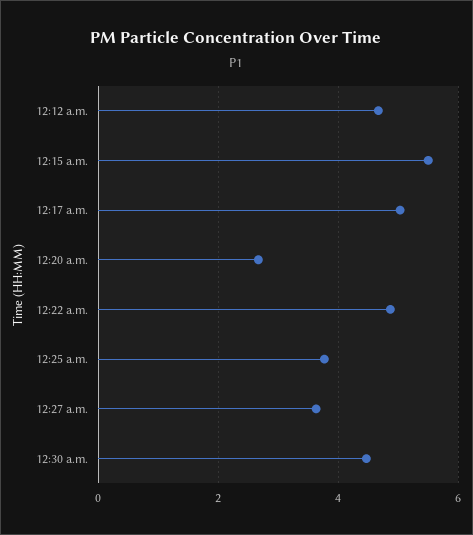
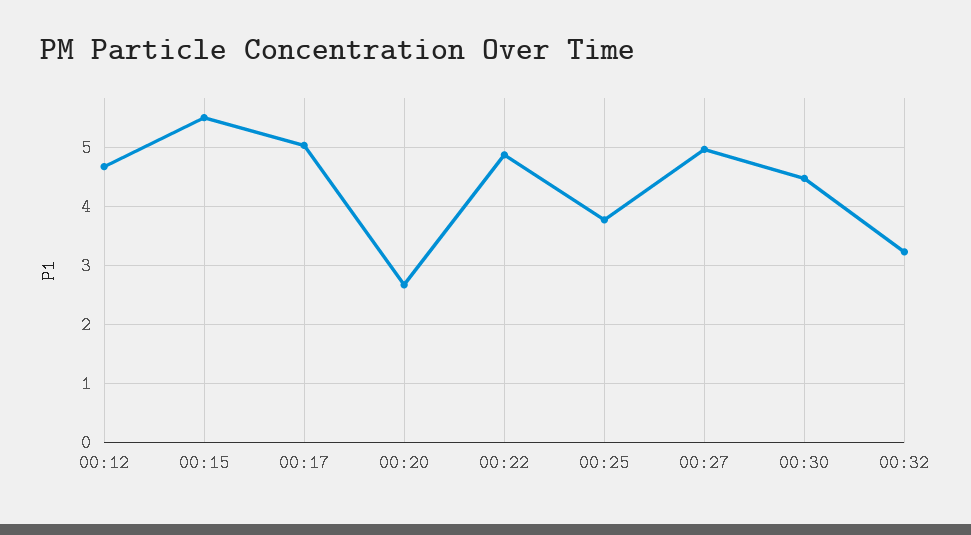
12:27 a.m.: 3.6 -> 5
00:32: none -> 3.2

